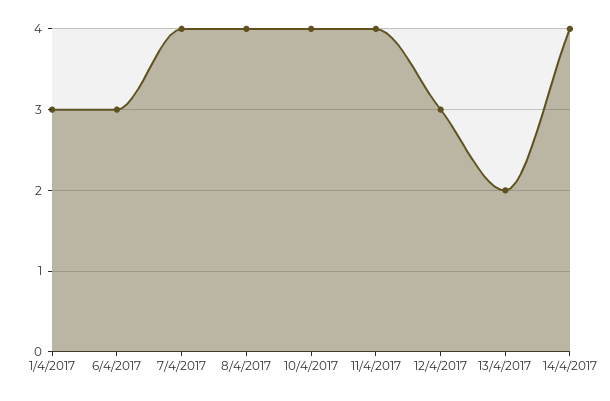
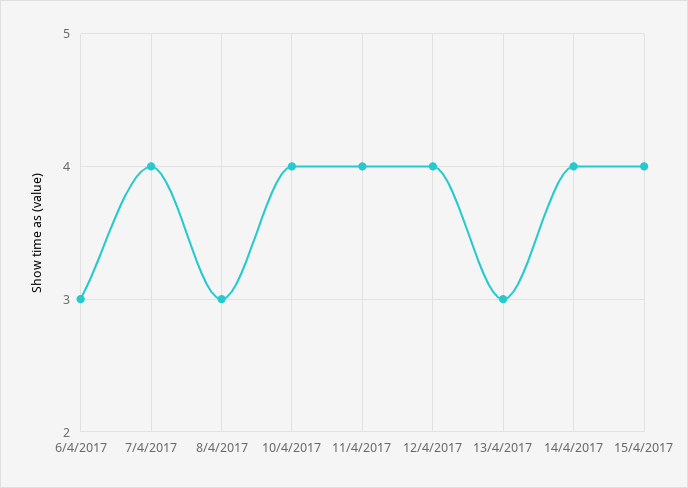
1/4/2017: 3 -> none
8/4/2017: 4 -> 3
12/4/2017: 3 -> 4
13/4/2017: 2 -> 3
15/4/2017: none -> 4

